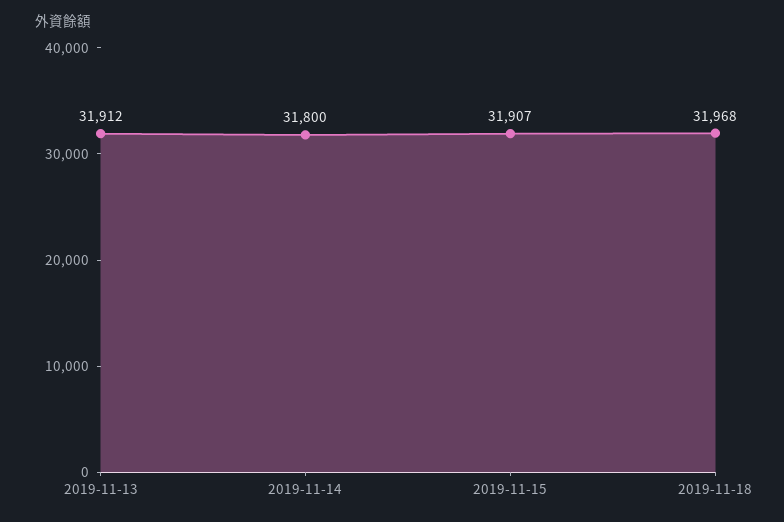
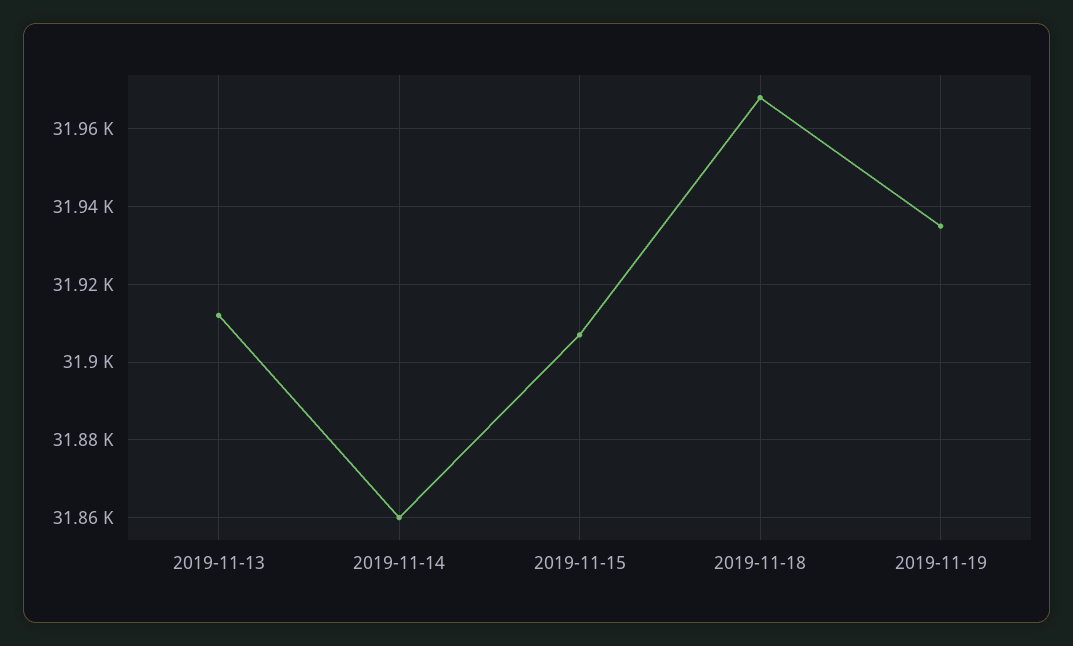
2019-11-14: 31800 -> 31860
2019-11-19: none -> 31935

